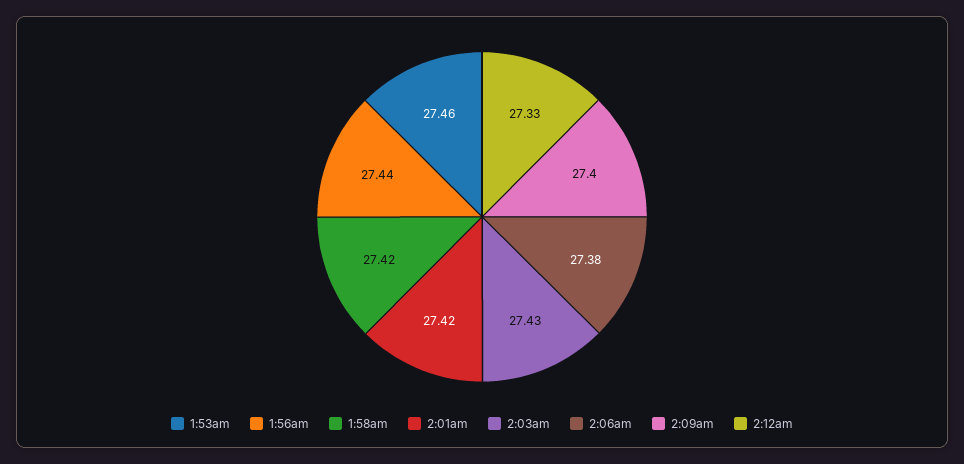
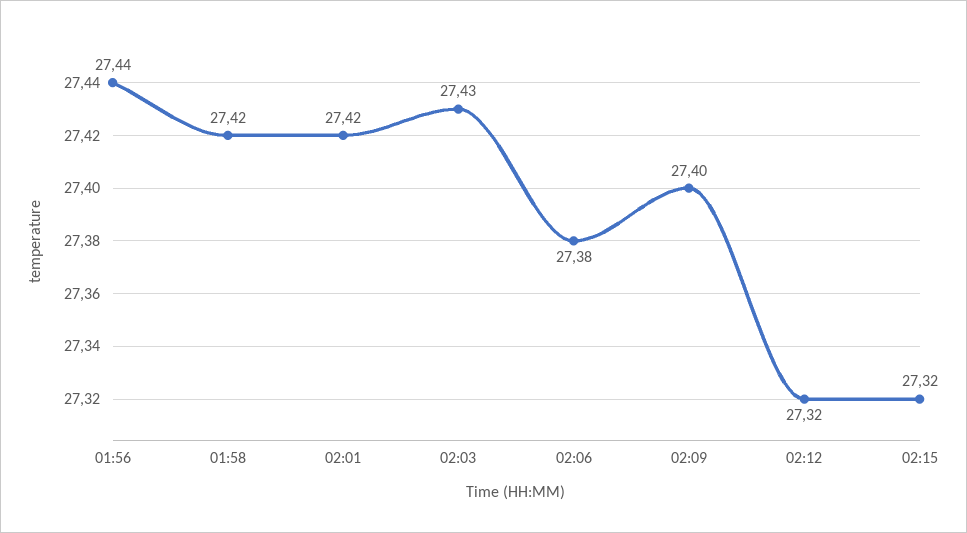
1:53am: 27.46 -> none
2:12am: 27.33 -> 27.32
02:15: none -> 27.32

